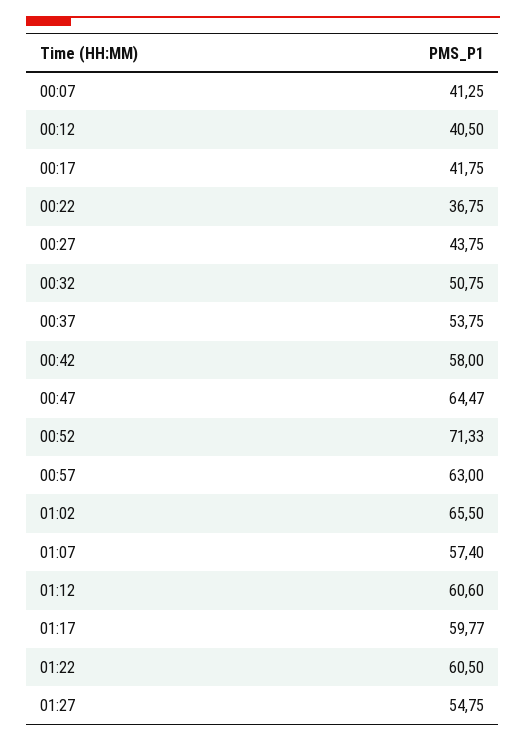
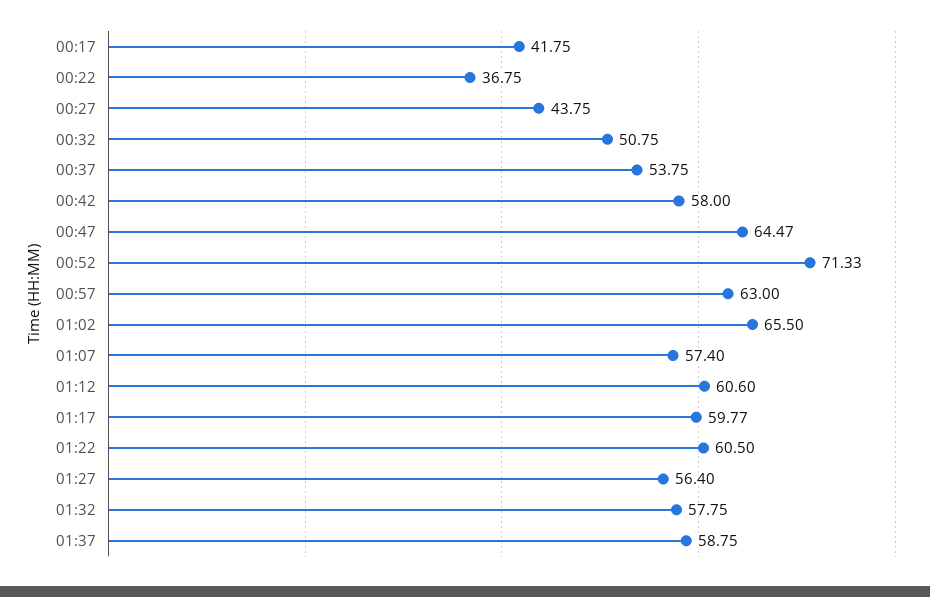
00:07: 41.25 -> none
00:12: 40.5 -> none
01:27: 54.75 -> 56.4
01:32: none -> 57.75
01:37: none -> 58.75

